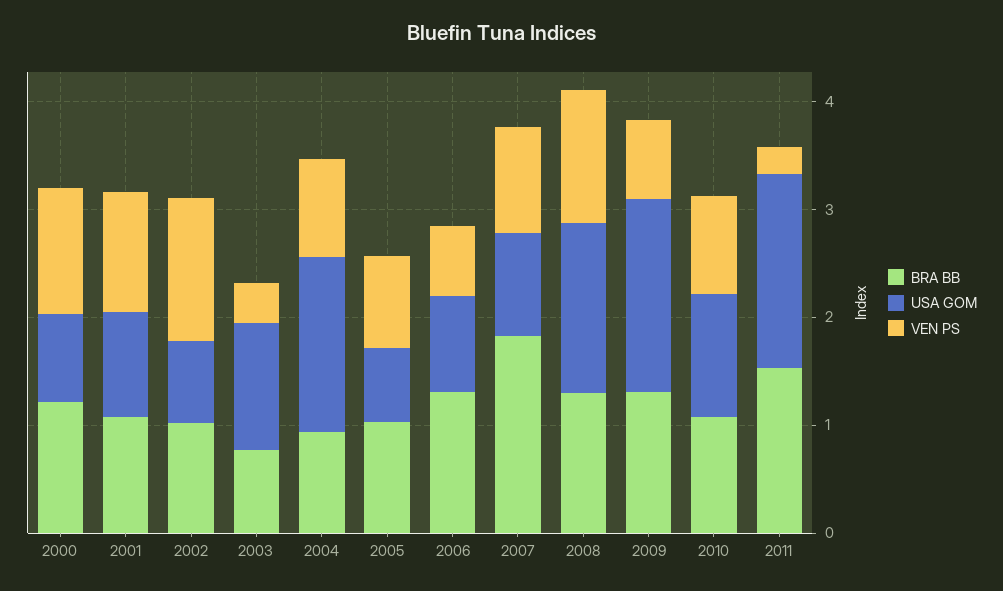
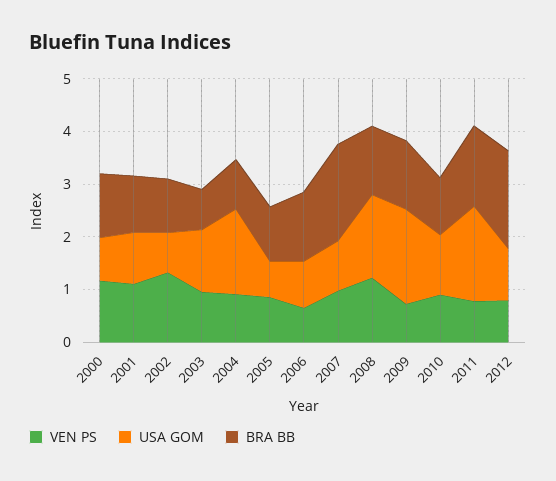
VEN PS, 2003: 0.4 -> 1
VEN PS, 2011: 0.2 -> 0.8
VEN PS, 2012: none -> 0.8
USA GOM, 2012: none -> 1
BRA BB, 2012: none -> 1.8

